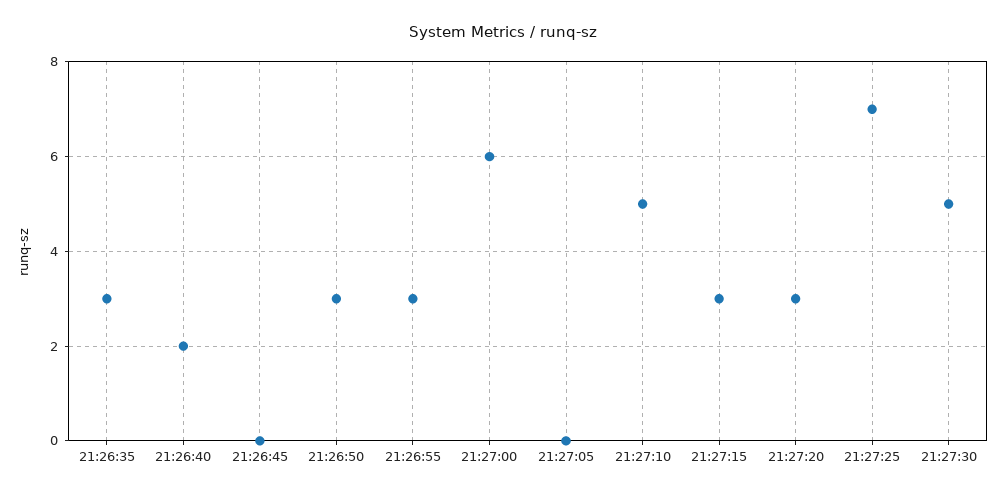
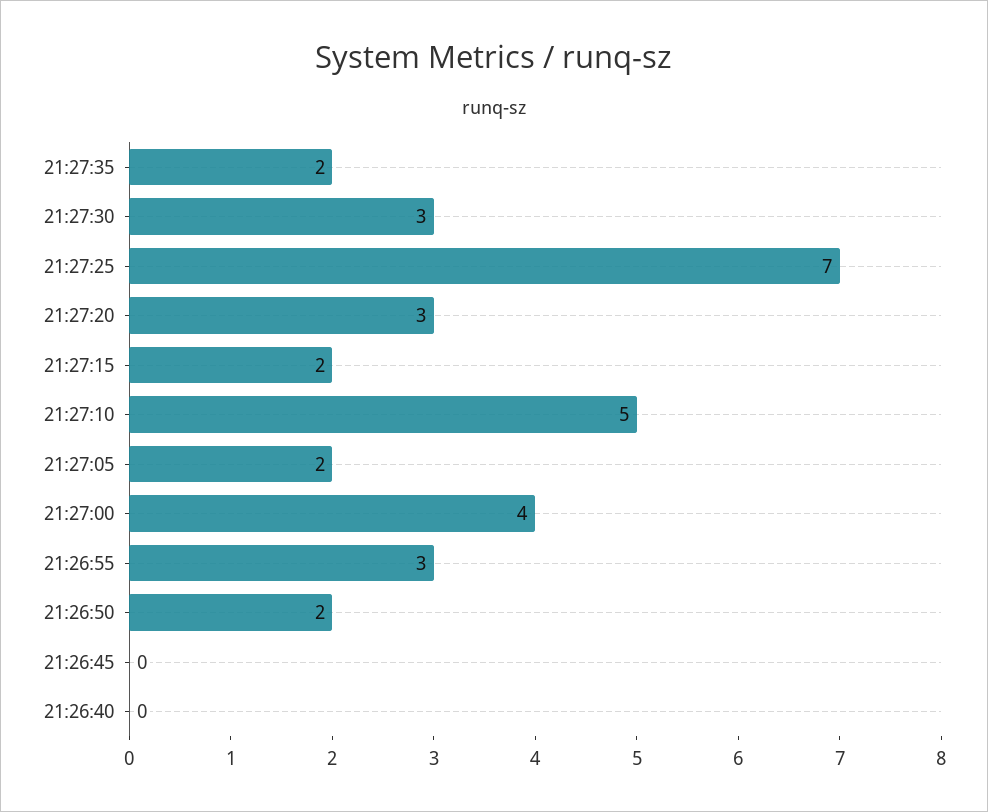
21:26:35: 3 -> none
21:26:40: 2 -> 0
21:26:50: 3 -> 2
21:27:00: 6 -> 4
21:27:05: 0 -> 2
21:27:15: 3 -> 2
21:27:30: 5 -> 3
21:27:35: none -> 2

